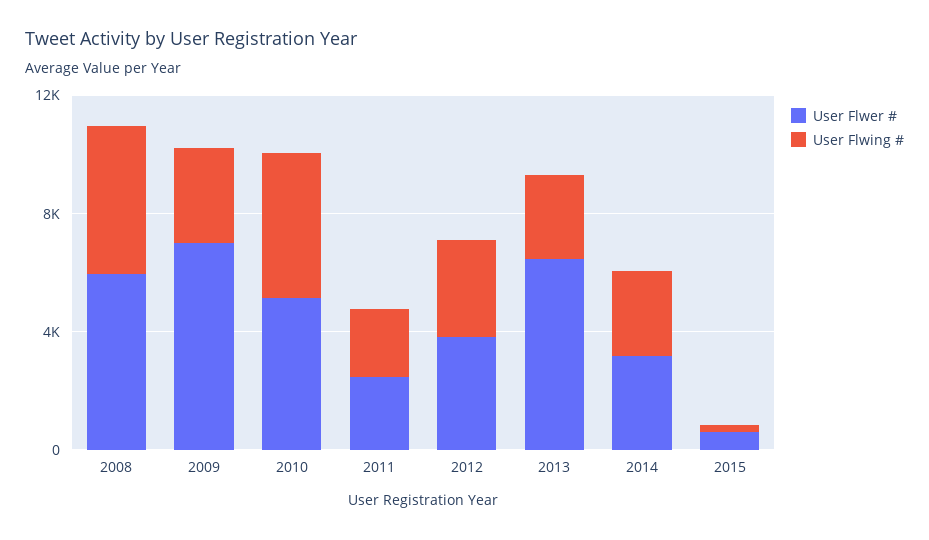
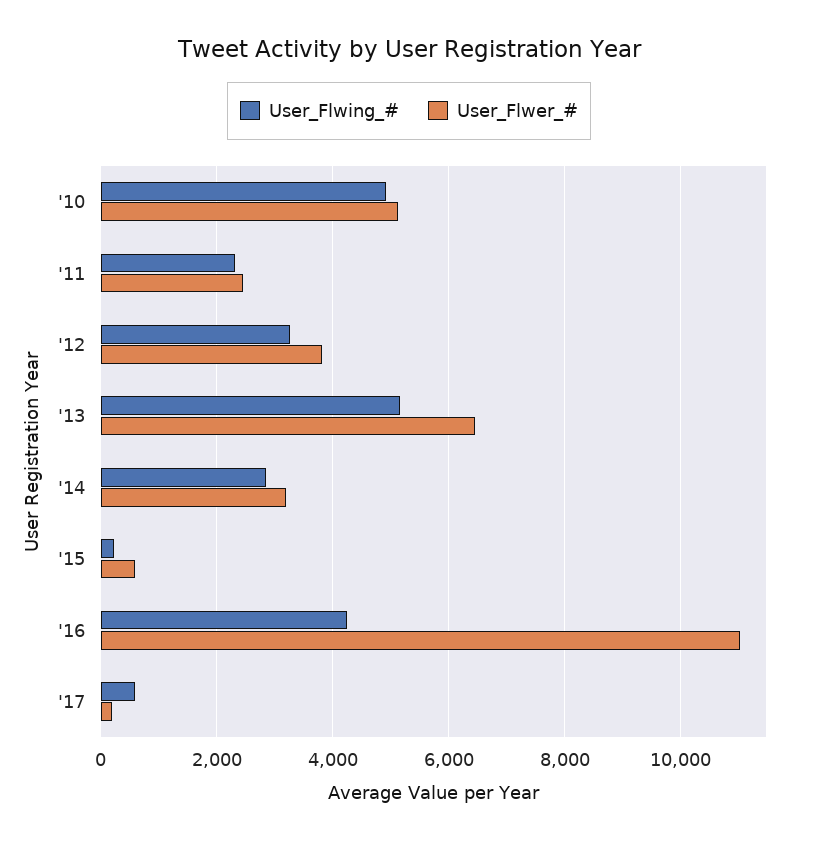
User Flwer #, 2008: 6000 -> none
User Flwing #, 2008: 5000 -> none
User Flwer #, 2009: 7000 -> none
User Flwing #, 2009: 3000 -> none
User Flwing #, 2013: 3000 -> 5200
User Flwing #, '16: none -> 4200
User Flwer #, '16: none -> 11000
User Flwing #, '17: none -> 600
User Flwer #, '17: none -> 200

